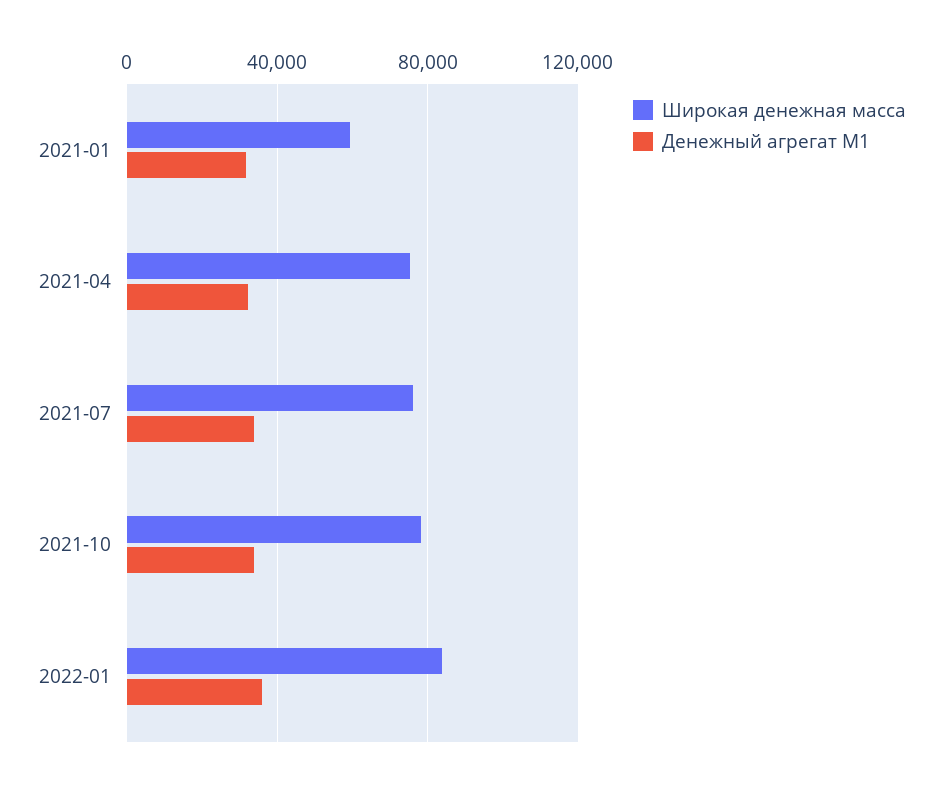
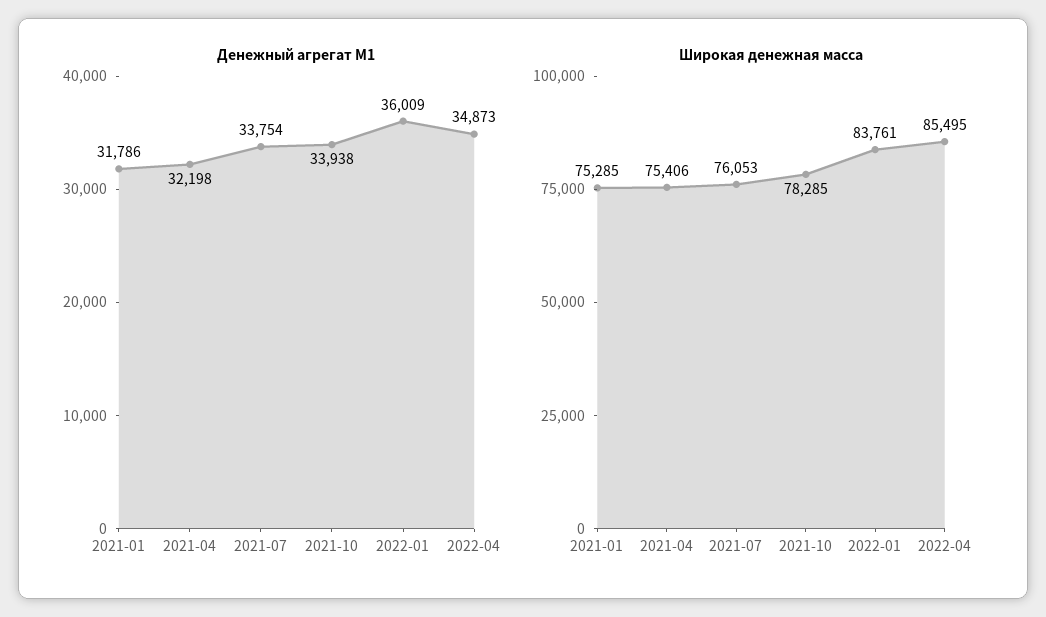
Широкая денежная масса, 2021-01: 60000 -> 75285
Денежный агрегат М1, 2022-04: none -> 34873
Широкая денежная масса, 2022-04: none -> 85495

